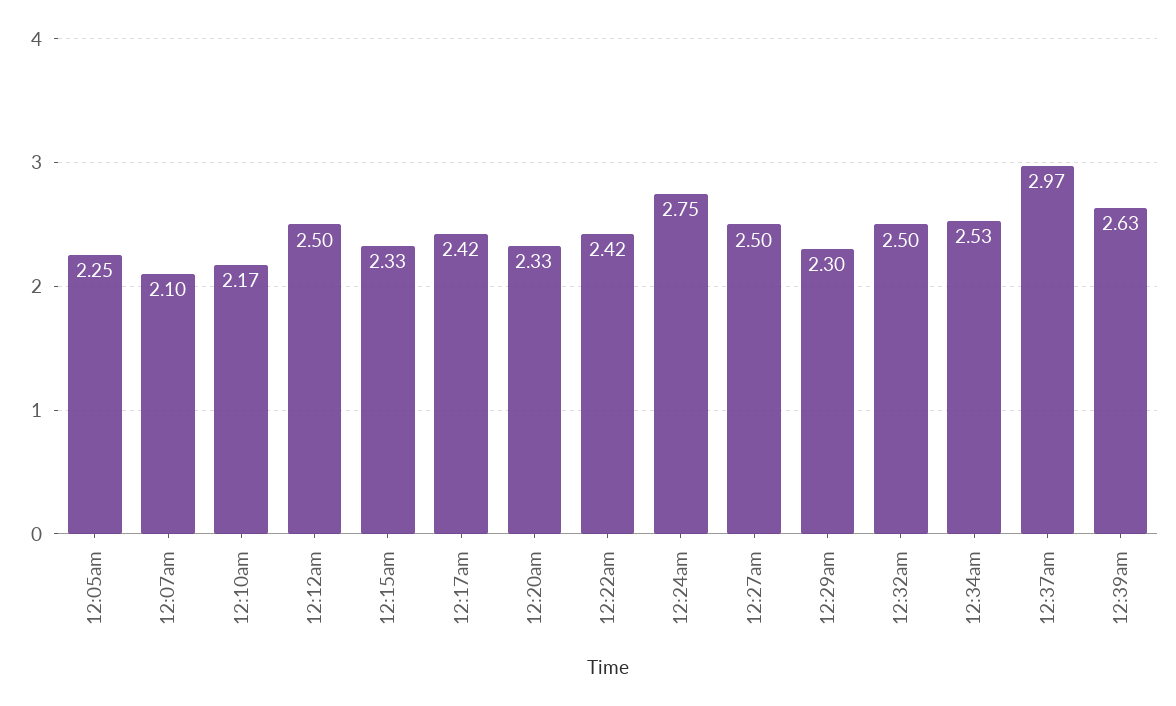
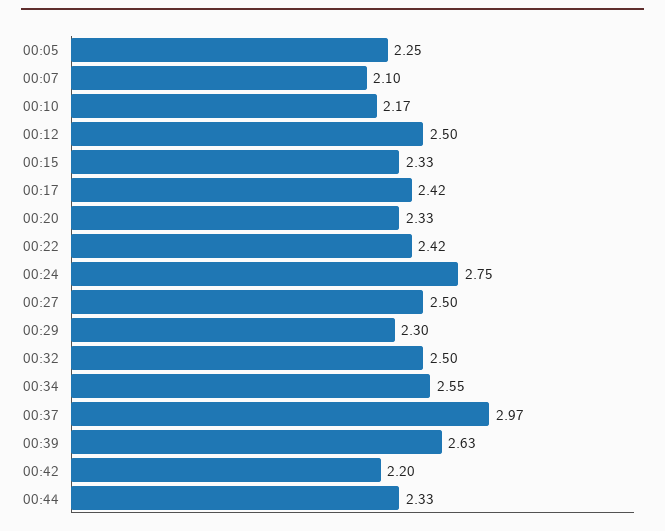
12:34am: 2.53 -> 2.55
00:42: none -> 2.2
00:44: none -> 2.33

